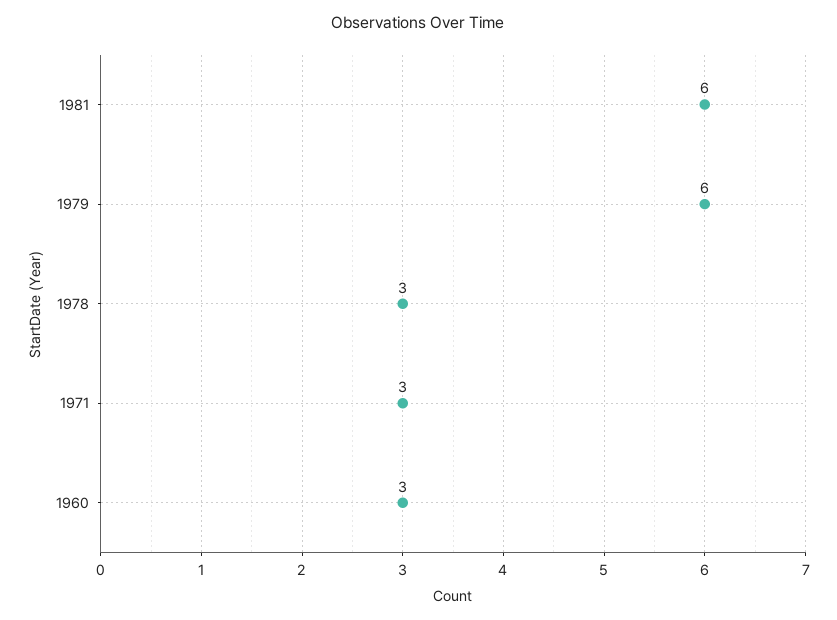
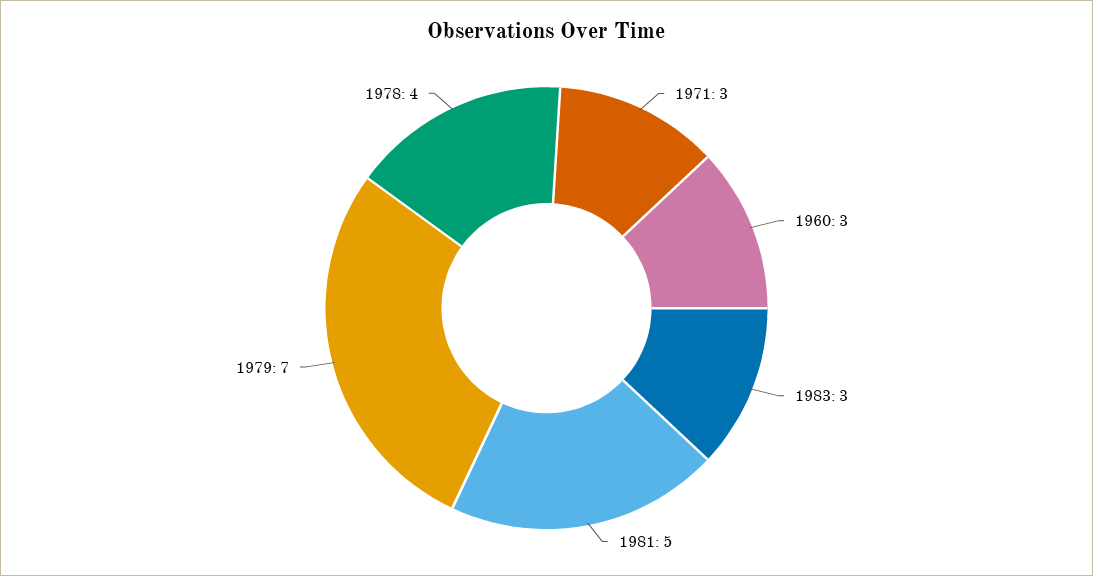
1981: 6 -> 5
1979: 6 -> 7
1978: 3 -> 4
1983: none -> 3

